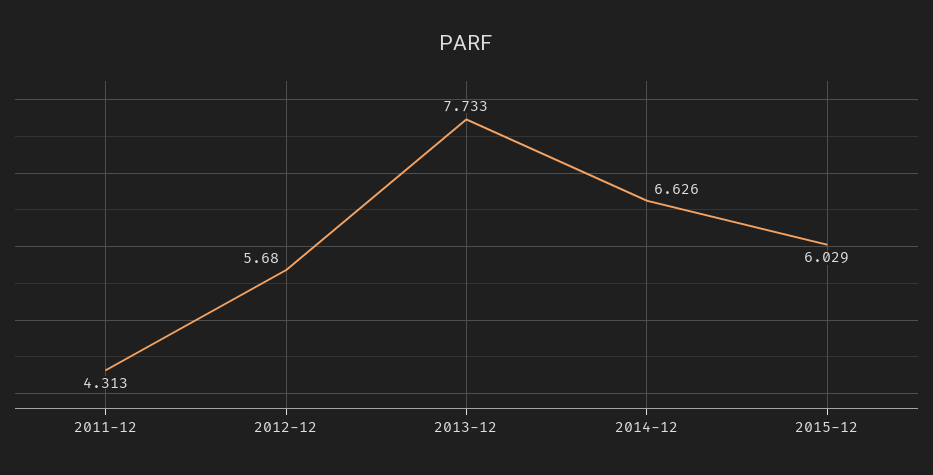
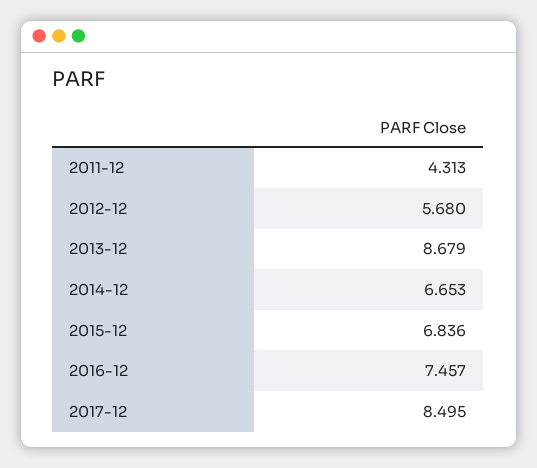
2013-12: 7.733 -> 8.679
2014-12: 6.626 -> 6.653
2015-12: 6.029 -> 6.836
2016-12: none -> 7.457
2017-12: none -> 8.495

